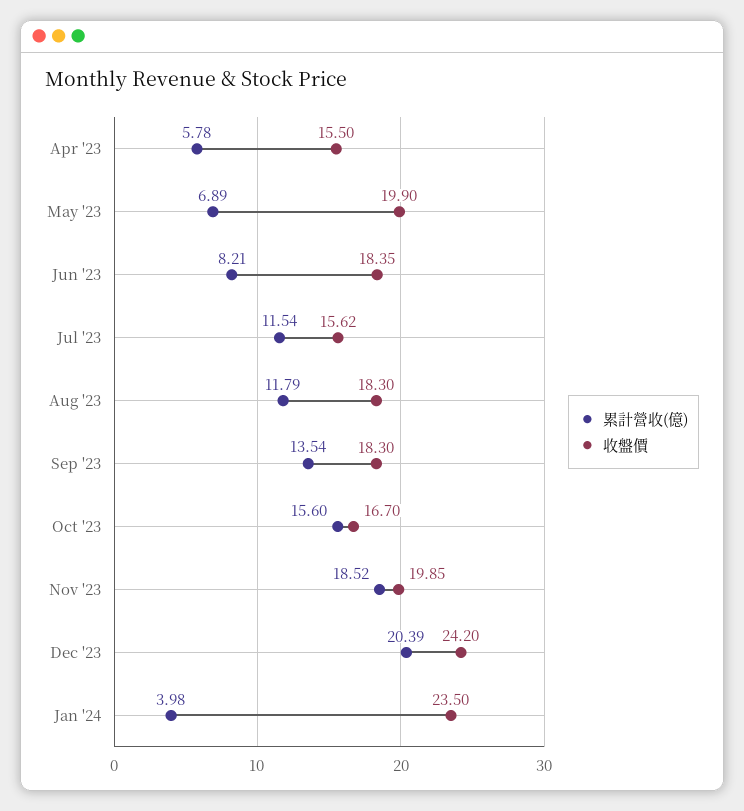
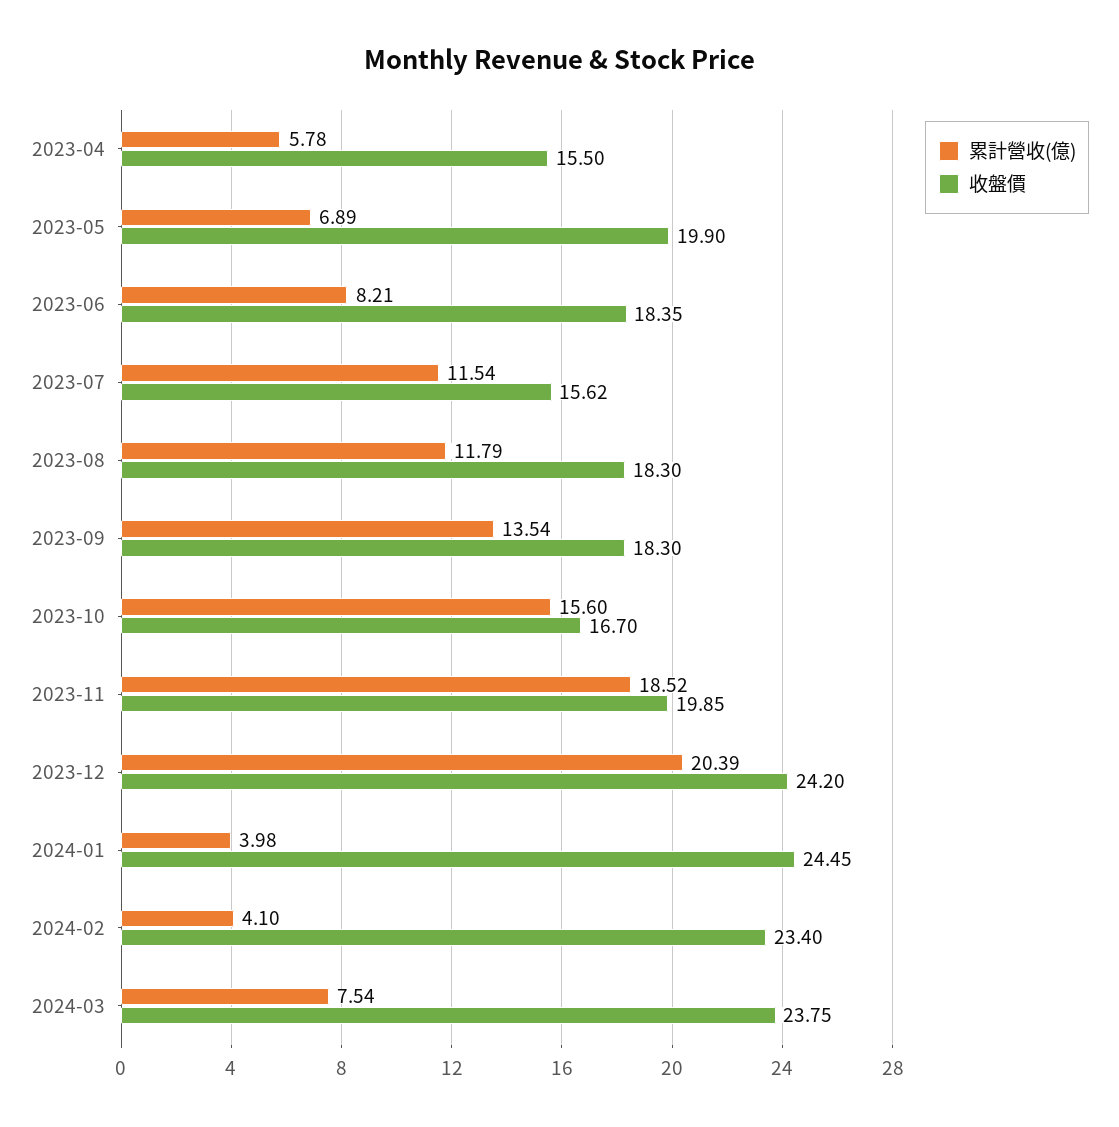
收盤價, Jan '24: 23.5 -> 24.45
累計營收(億), 2024-02: none -> 4.1
收盤價, 2024-02: none -> 23.4
累計營收(億), 2024-03: none -> 7.54
收盤價, 2024-03: none -> 23.75

